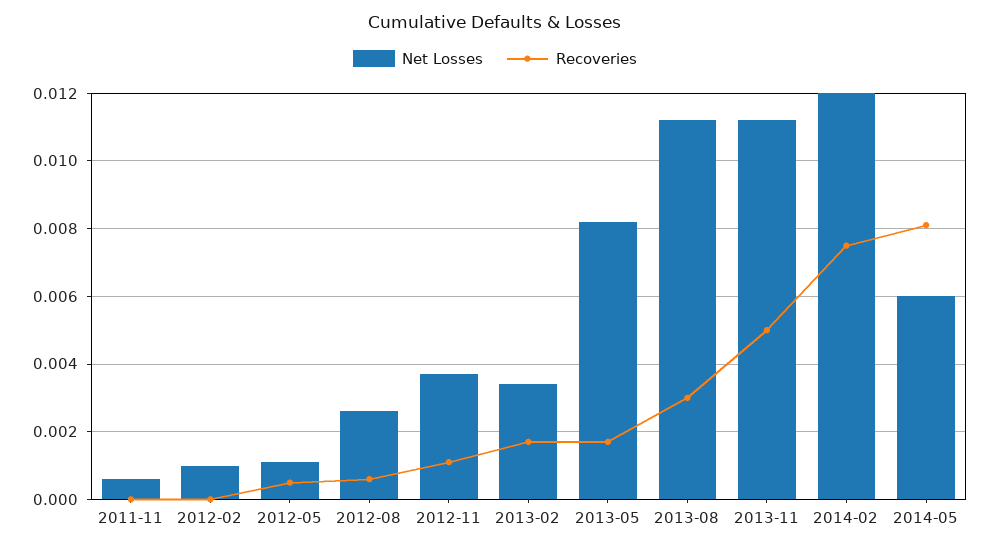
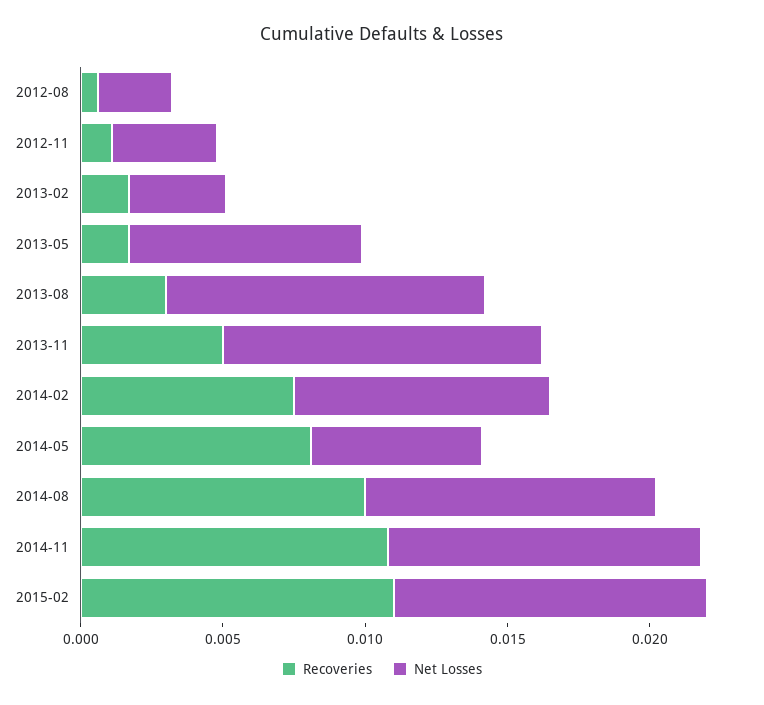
Net Losses, 2011-11: 0.0005 -> none
Recoveries, 2011-11: 0 -> none
Net Losses, 2012-02: 0.001 -> none
Recoveries, 2012-02: 0 -> none
Net Losses, 2012-05: 0.001 -> none
Recoveries, 2012-05: 0.0005 -> none
Net Losses, 2014-02: 0.012 -> 0.009
Recoveries, 2014-08: none -> 0.01
Net Losses, 2014-08: none -> 0.01
Recoveries, 2014-11: none -> 0.011
Net Losses, 2014-11: none -> 0.011
Recoveries, 2015-02: none -> 0.011
Net Losses, 2015-02: none -> 0.011

